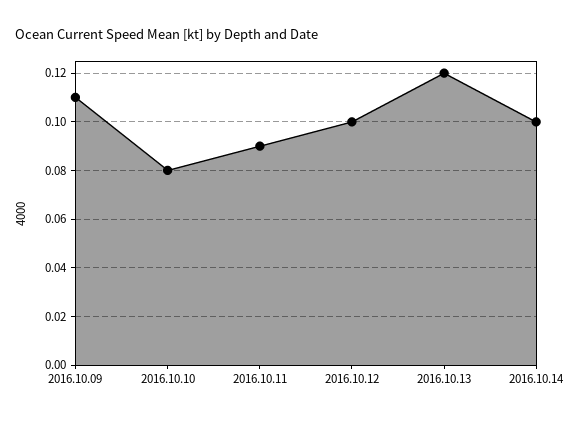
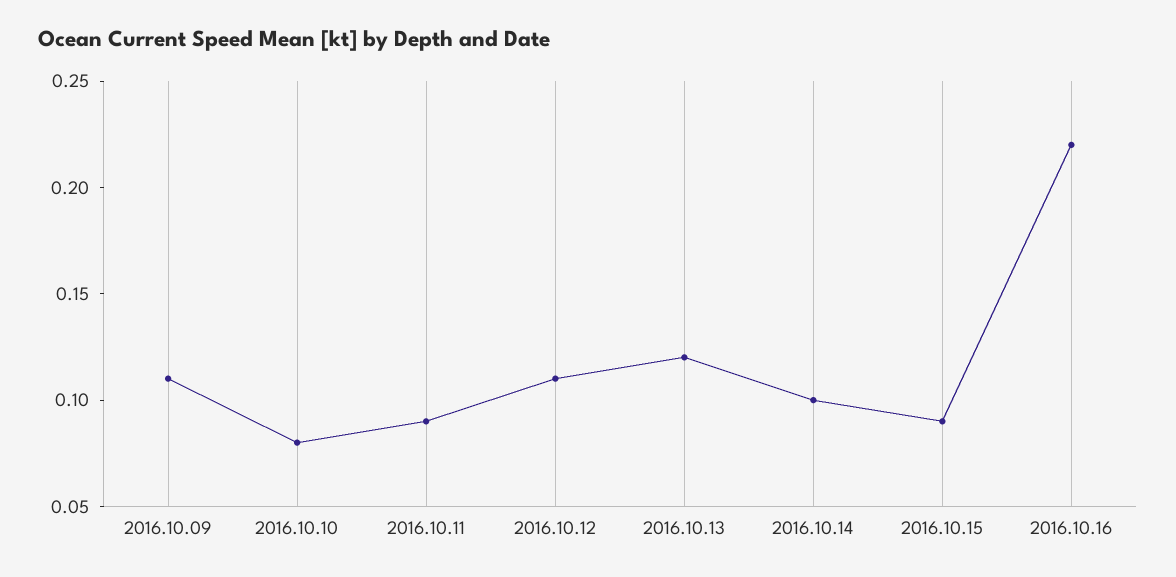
2016.10.12: 0.1 -> 0.11
2016.10.15: none -> 0.09
2016.10.16: none -> 0.22

